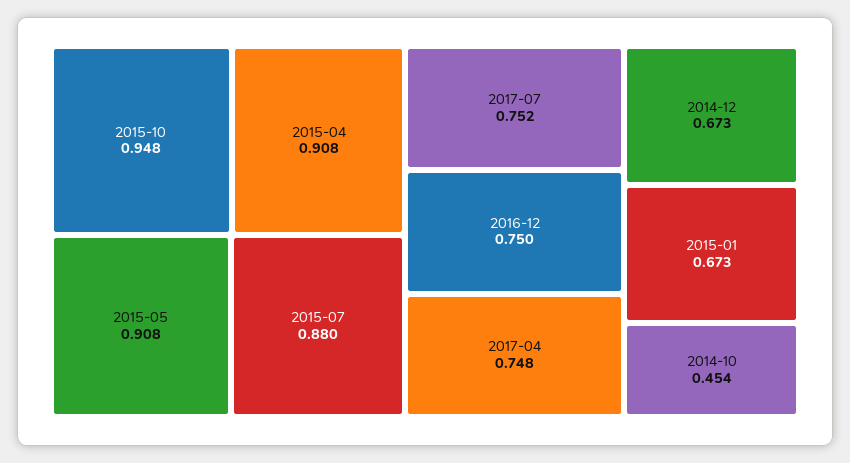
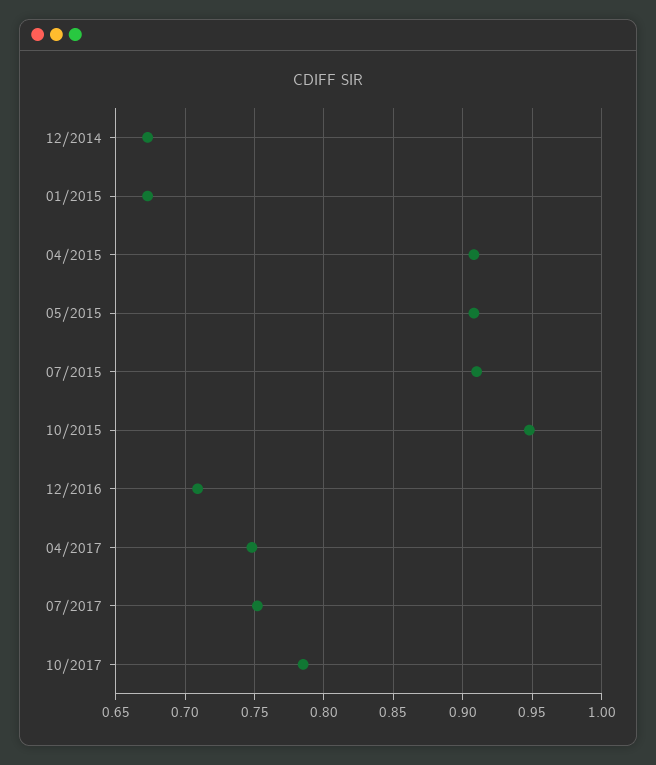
2015-07: 0.88 -> 0.91
2016-12: 0.75 -> 0.71
2014-10: 0.454 -> none
10/2017: none -> 0.785

